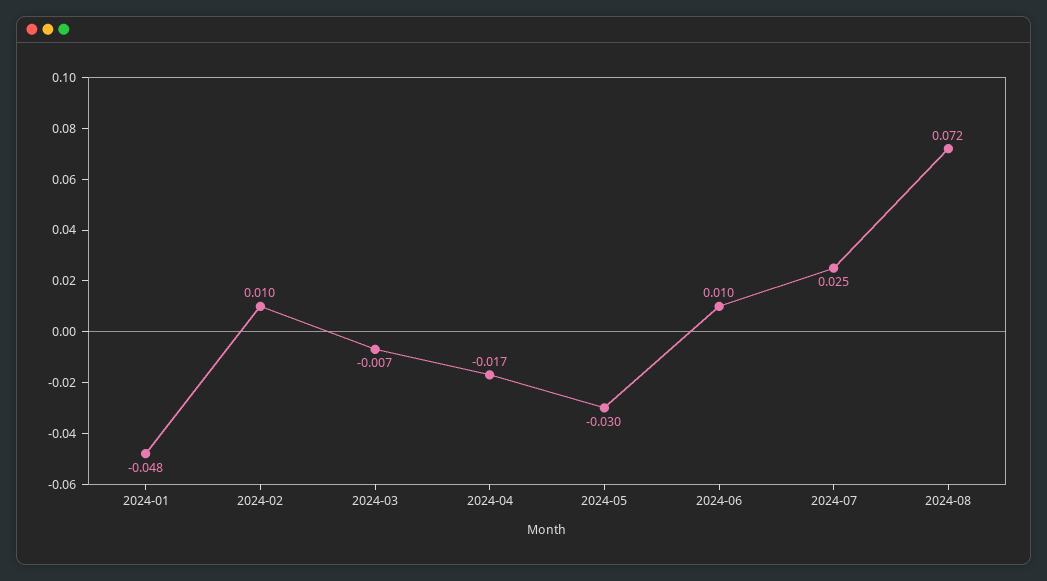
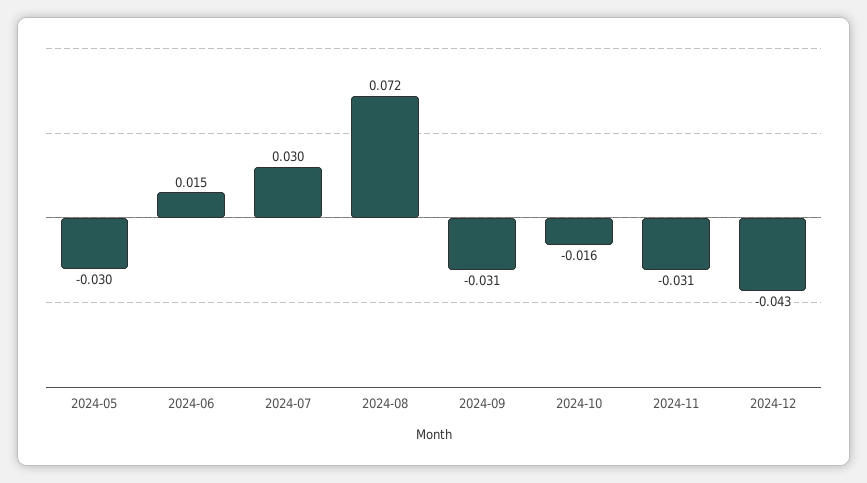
2024-01: -0.048 -> none
2024-02: 0.01 -> none
2024-03: -0.007 -> none
2024-04: -0.017 -> none
2024-06: 0.01 -> 0.015
2024-07: 0.025 -> 0.03
2024-09: none -> -0.031
2024-10: none -> -0.016
2024-11: none -> -0.031
2024-12: none -> -0.043

